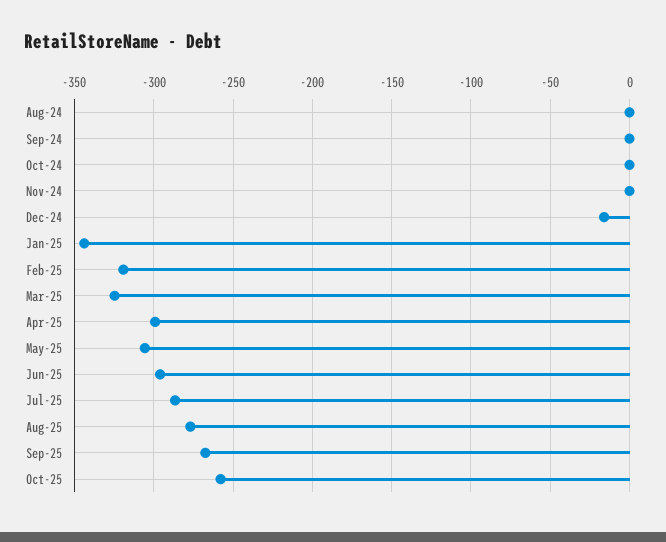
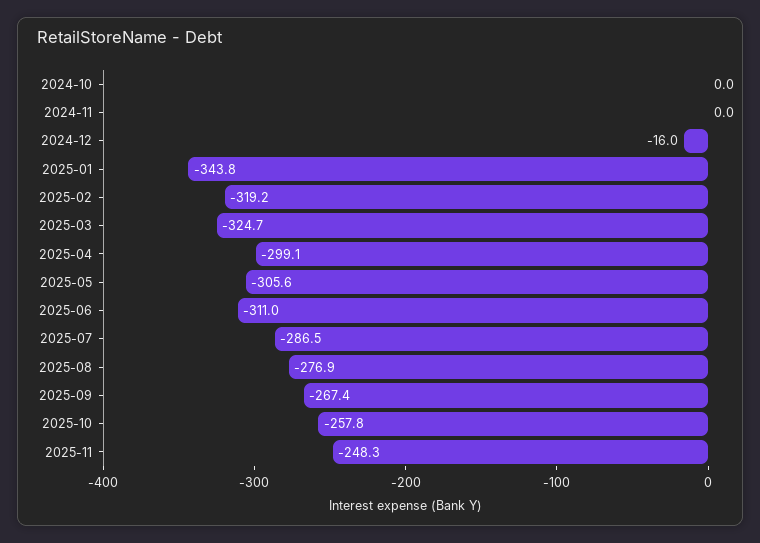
Aug-24: 0 -> none
Sep-24: 0 -> none
Jun-25: -295 -> -311
2025-11: none -> -248.3

